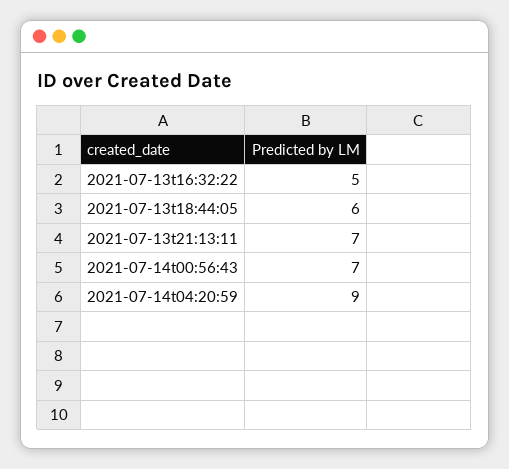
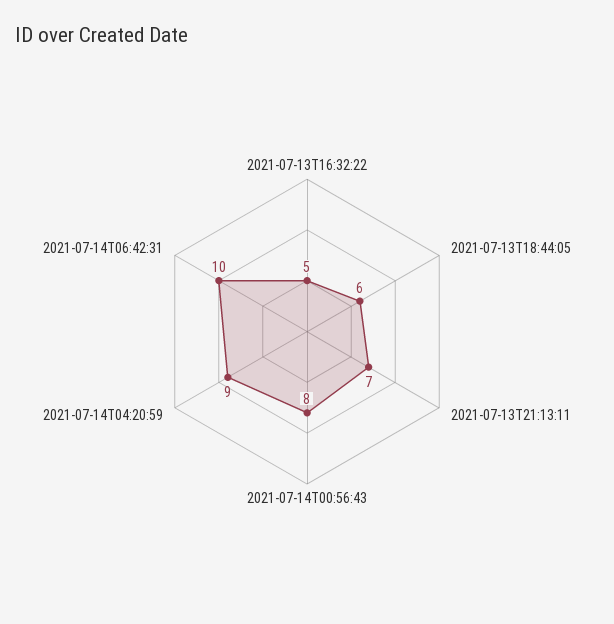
2021-07-14t00:56:43: 7 -> 8
2021-07-14T06:42:31: none -> 10

